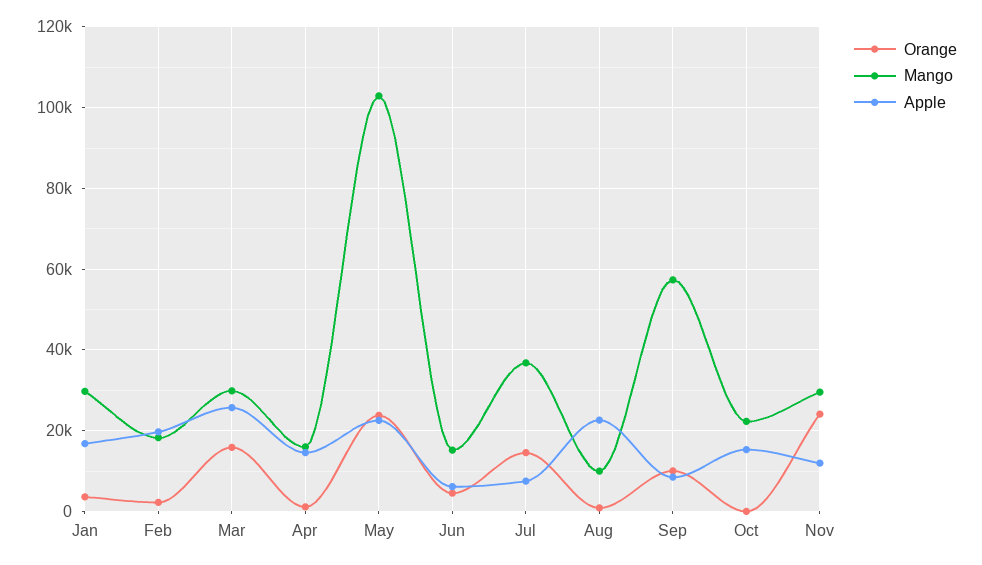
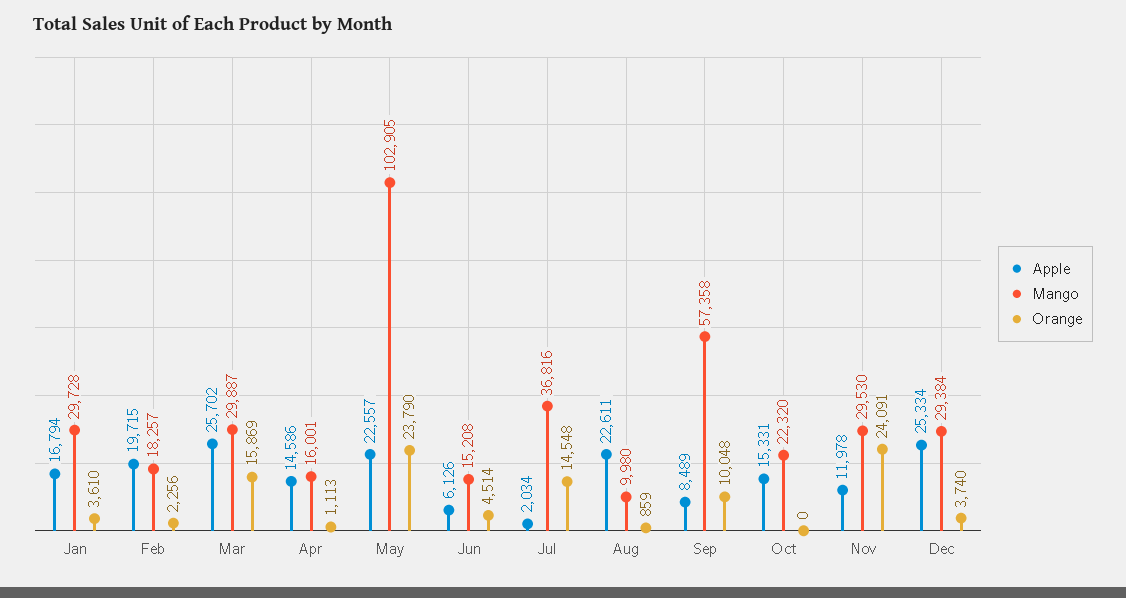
Apple, Jul: 8000 -> 2034
Apple, Dec: none -> 25334
Mango, Dec: none -> 29384
Orange, Dec: none -> 3740

